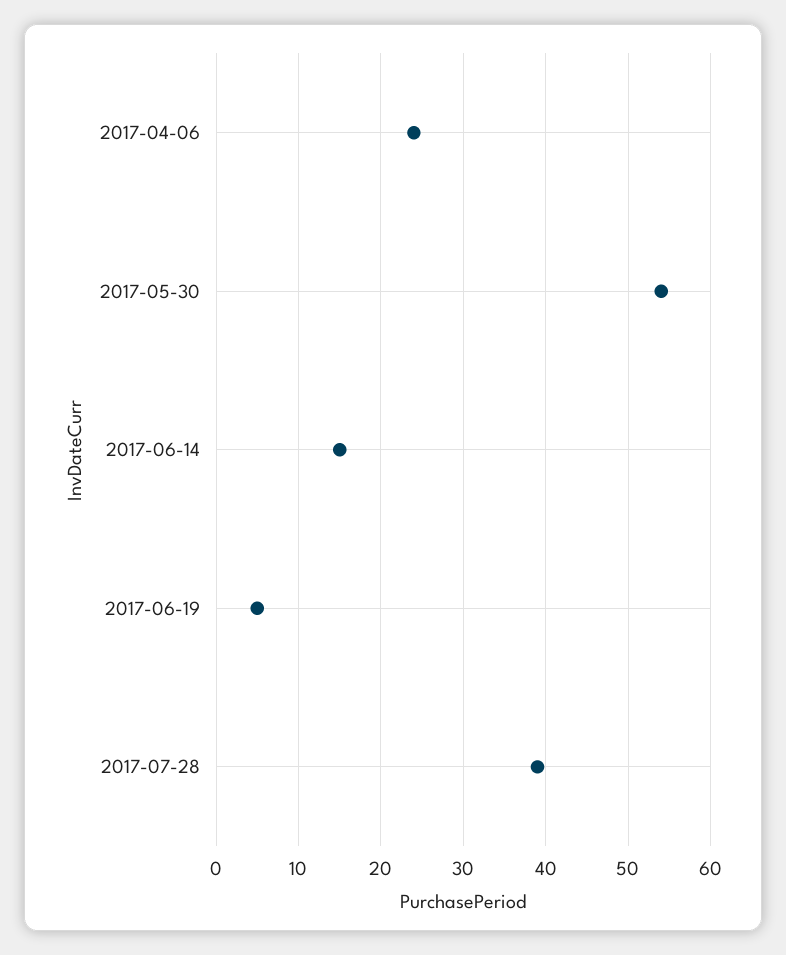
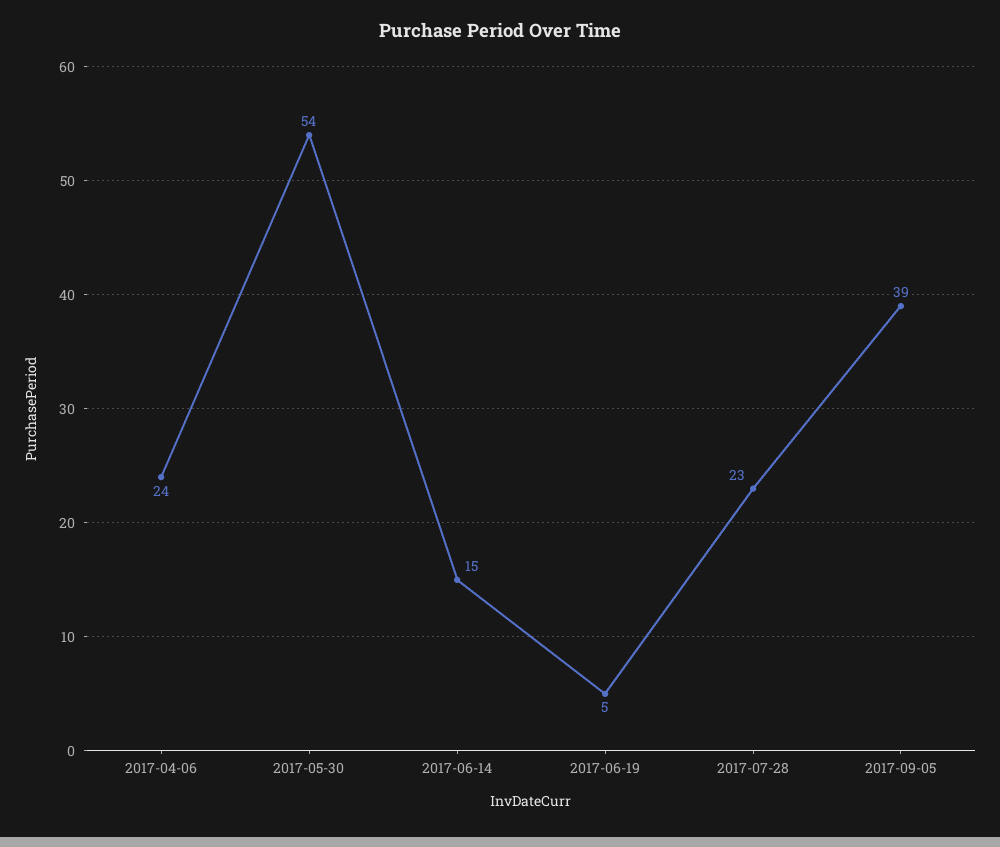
2017-07-28: 39 -> 23
2017-09-05: none -> 39

